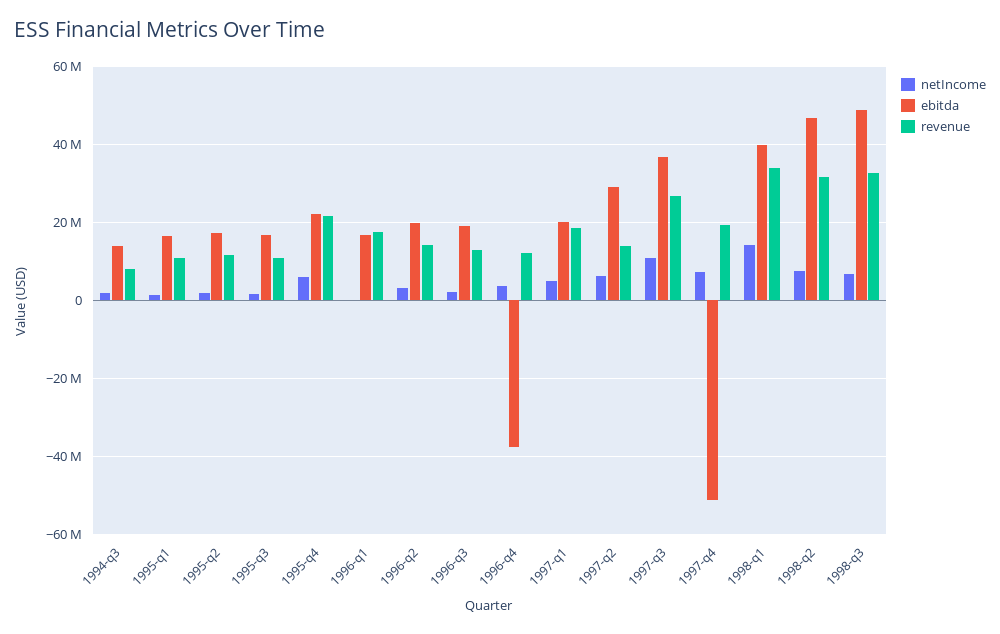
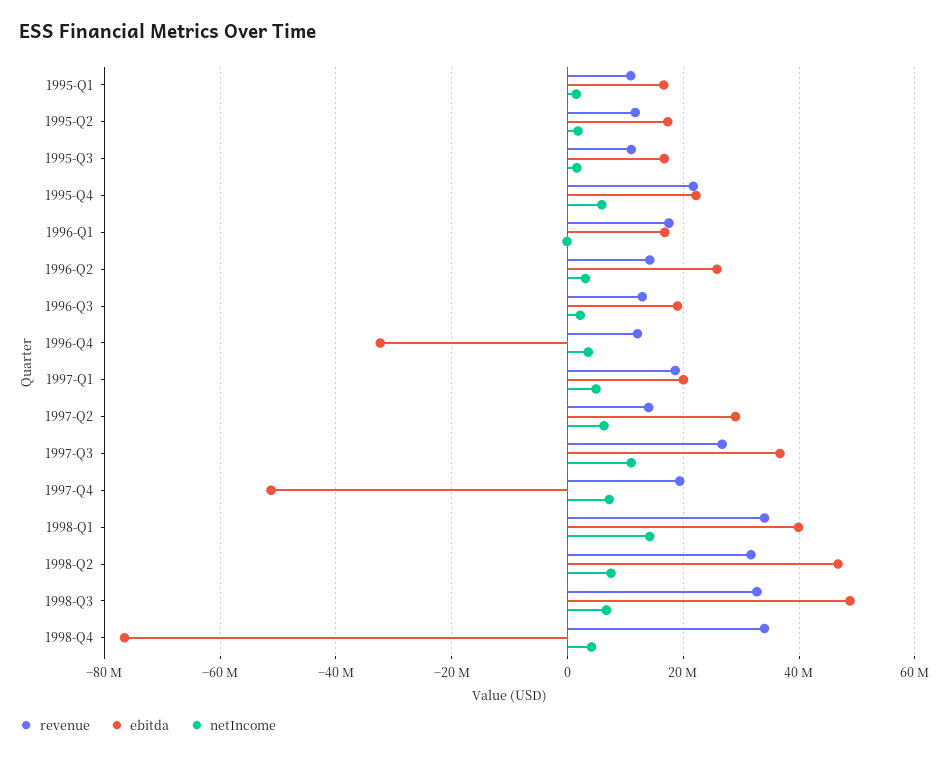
netIncome, 1994-q3: 2000000 -> none
ebitda, 1994-q3: 14000000 -> none
revenue, 1994-q3: 8000000 -> none
ebitda, 1996-q2: 20000000 -> 26000000
ebitda, 1996-q4: -38000000 -> -32000000
revenue, 1998-Q4: none -> 34000000
ebitda, 1998-Q4: none -> -76000000
netIncome, 1998-Q4: none -> 4000000

